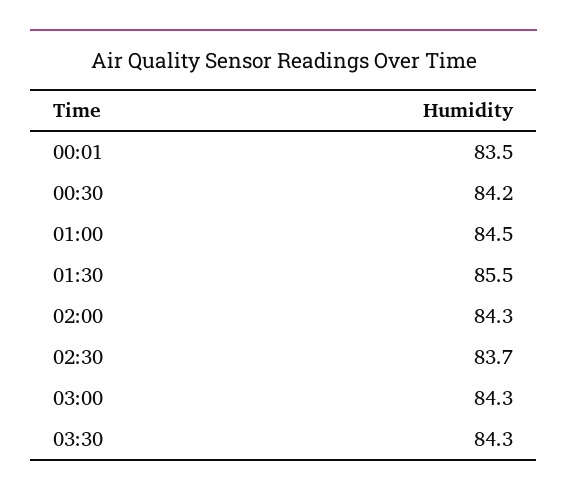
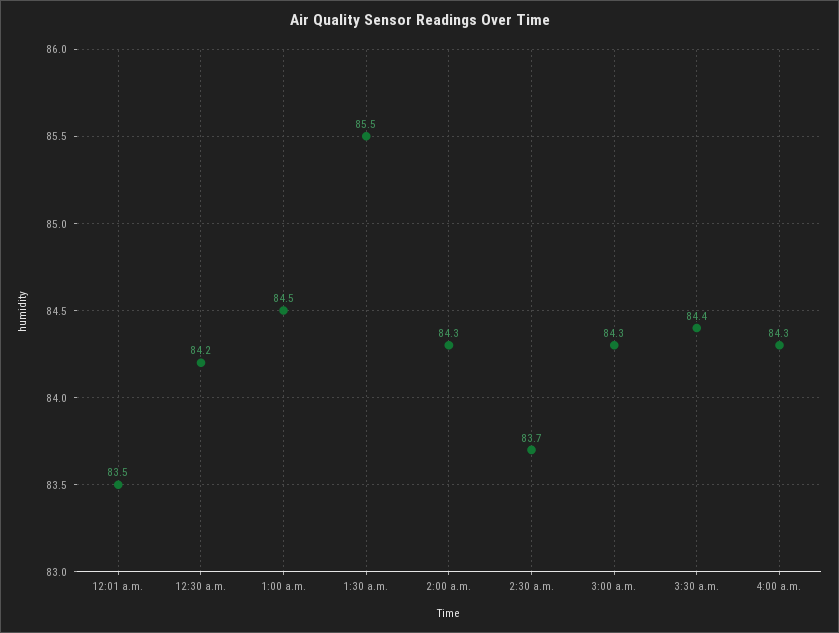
03:30: 84.3 -> 84.4
4:00 a.m.: none -> 84.3

